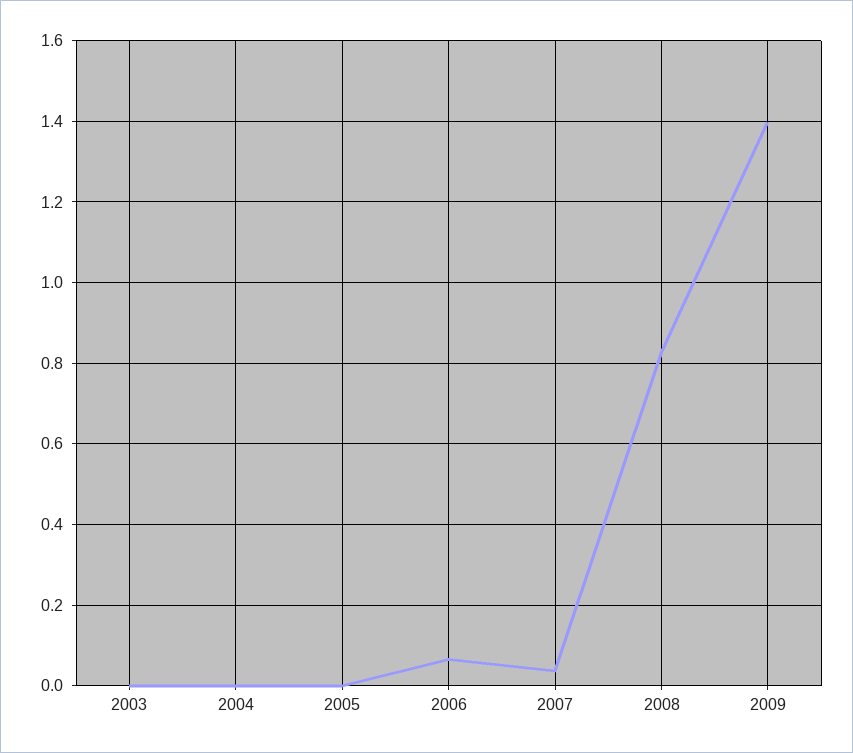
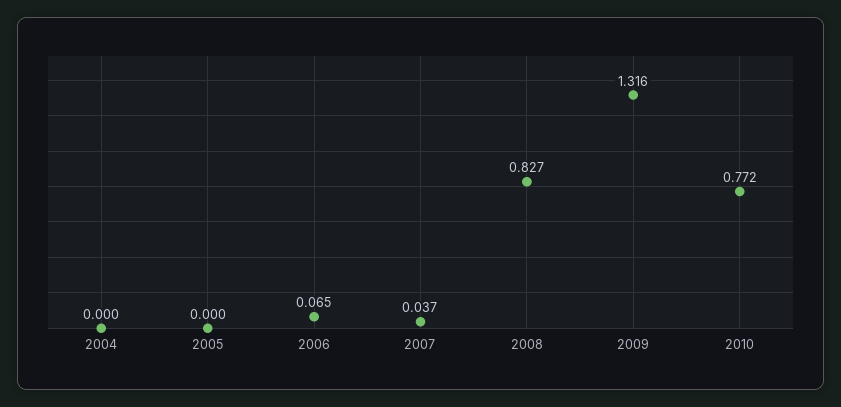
2003: 0 -> none
2009: 1.4 -> 1.316
2010: none -> 0.772

